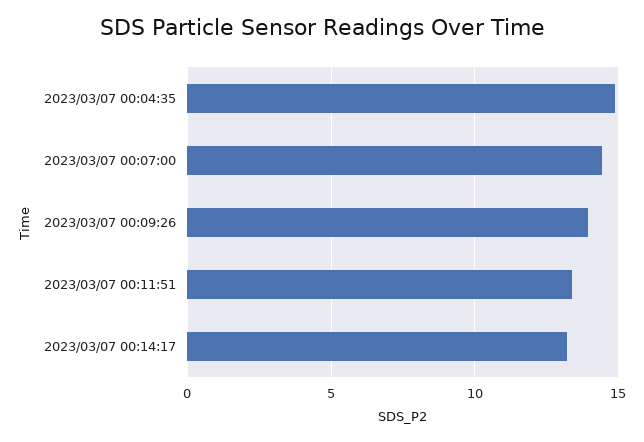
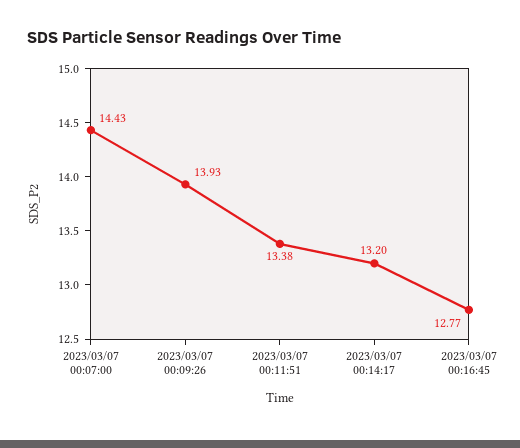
2023/03/07 00:04:35: 15 -> none
2023/03/07 00:16:45: none -> 12.77

